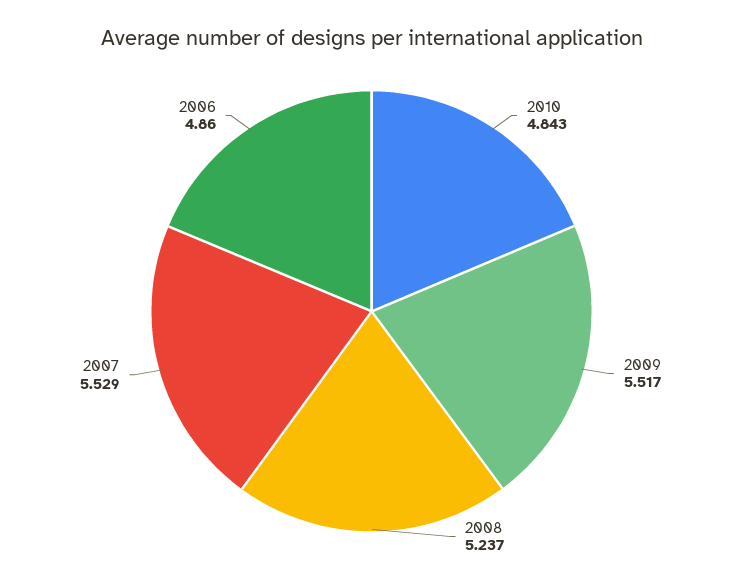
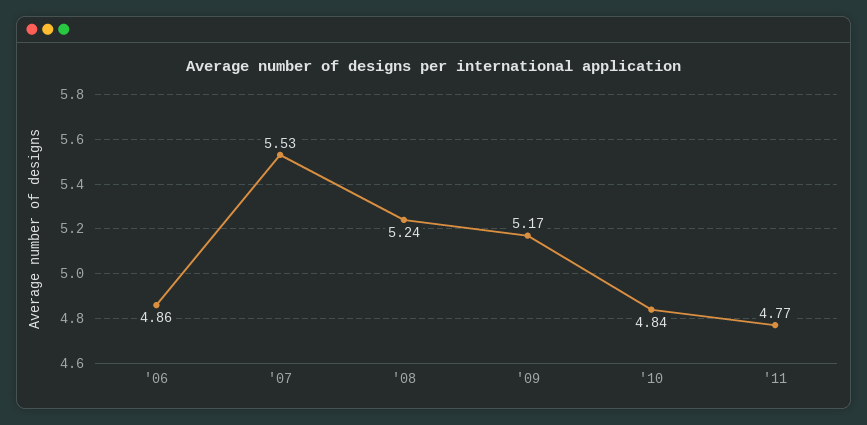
2009: 5.517 -> 5.17
'11: none -> 4.77

